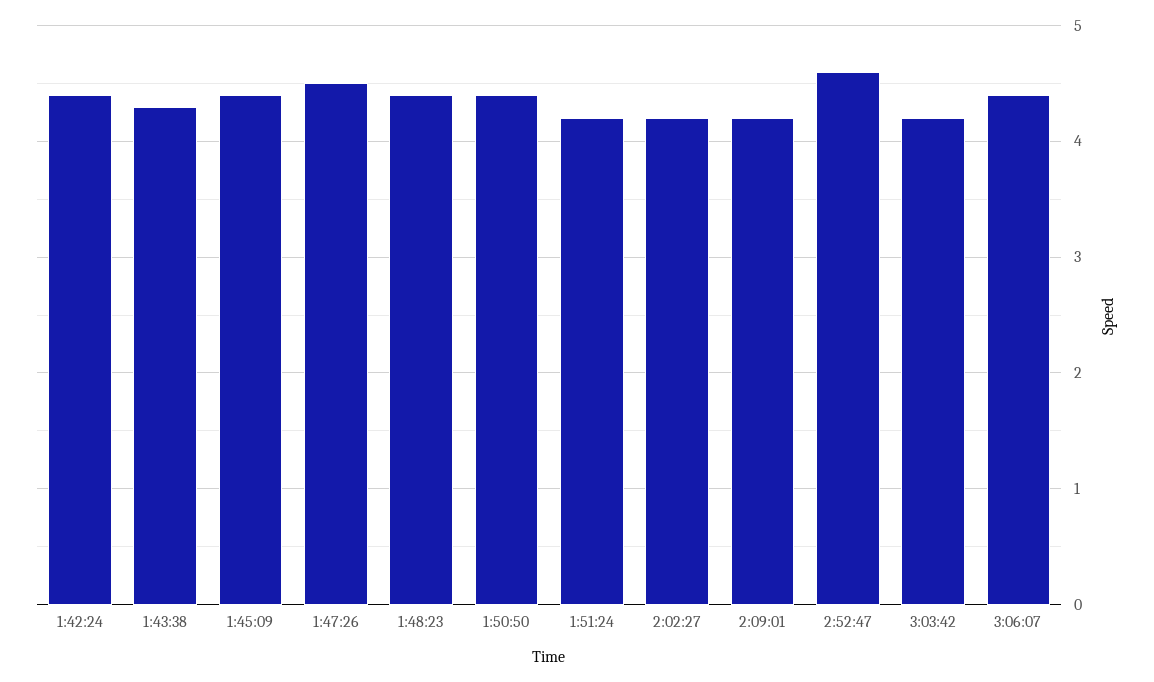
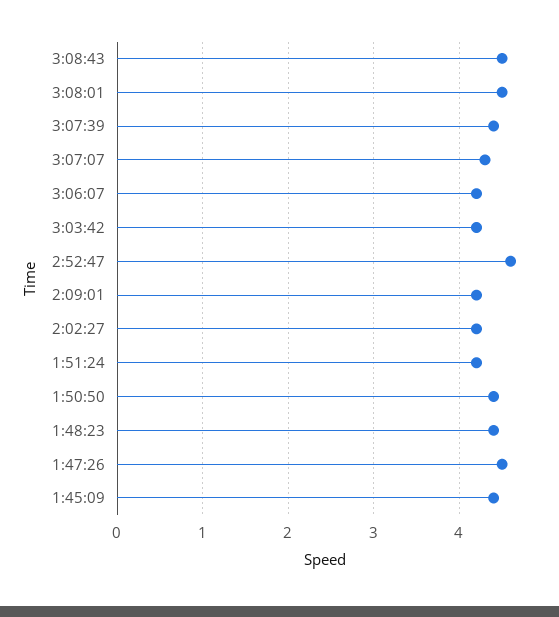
1:42:24: 4.4 -> none
1:43:38: 4.3 -> none
3:06:07: 4.4 -> 4.2
3:08:43: none -> 4.5
3:08:01: none -> 4.5
3:07:39: none -> 4.4
3:07:07: none -> 4.3

